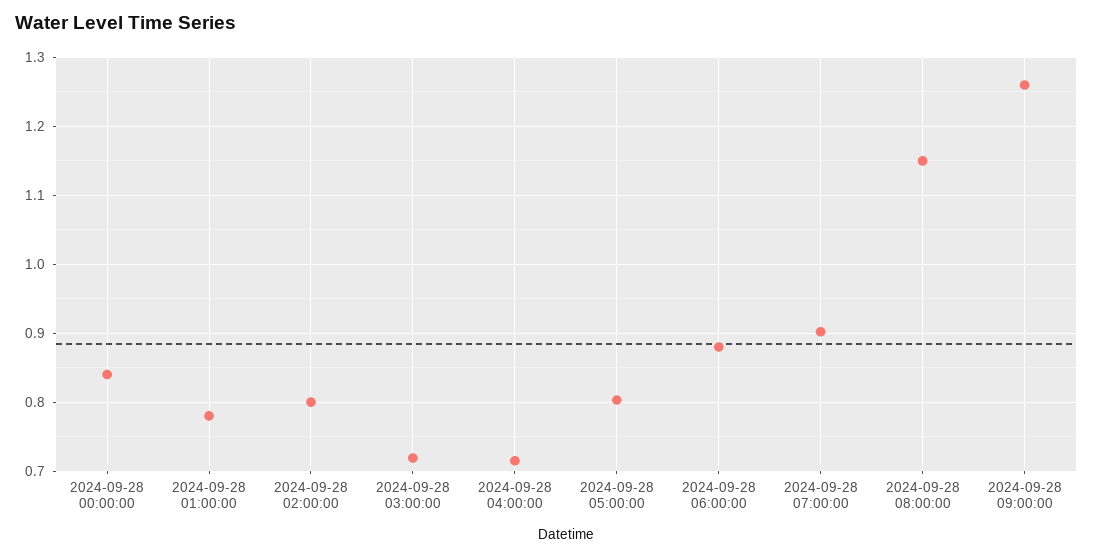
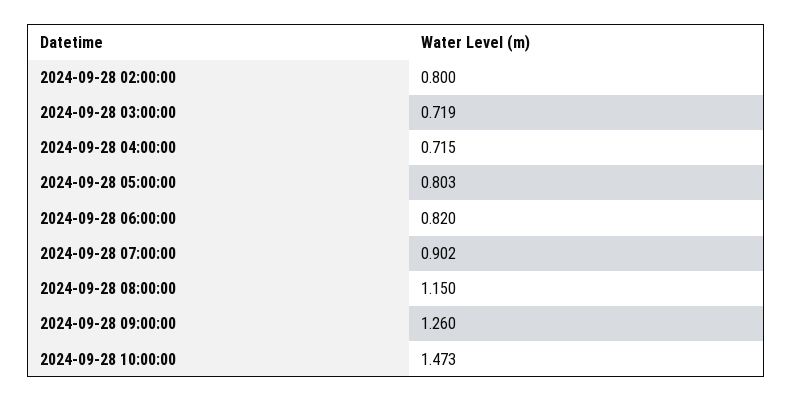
2024-09-28 00:00:00: 0.84 -> none
2024-09-28 01:00:00: 0.78 -> none
2024-09-28 06:00:00: 0.88 -> 0.82
2024-09-28 10:00:00: none -> 1.473

